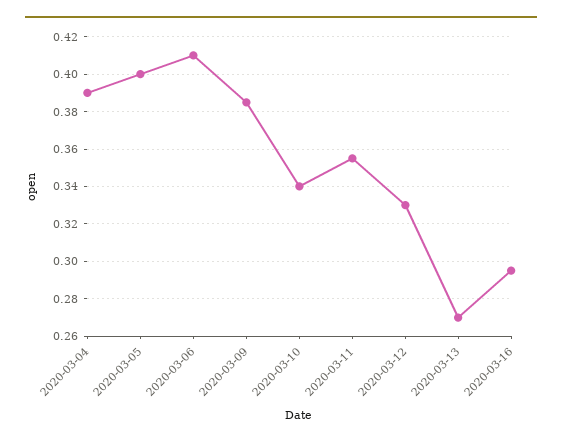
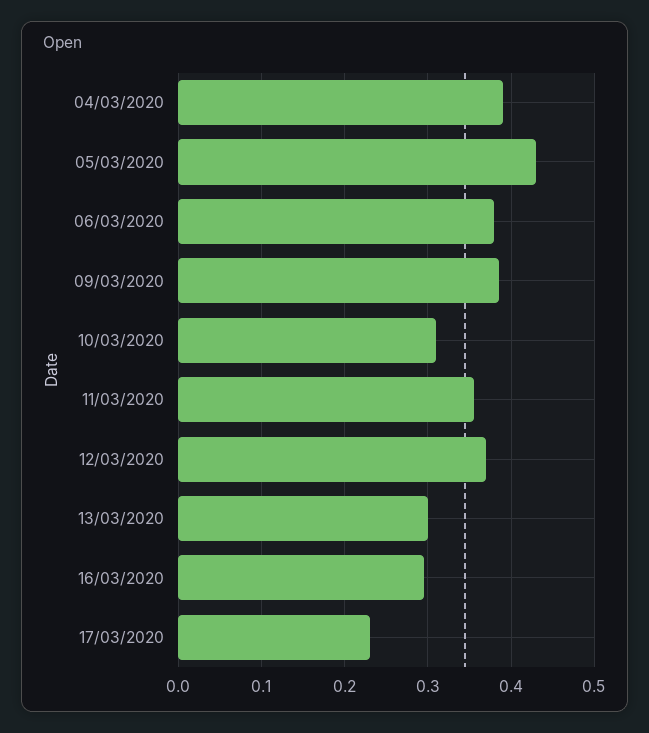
2020-03-05: 0.4 -> 0.43
2020-03-06: 0.41 -> 0.38
2020-03-10: 0.34 -> 0.31
2020-03-12: 0.33 -> 0.37
2020-03-13: 0.27 -> 0.3
17/03/2020: none -> 0.23

